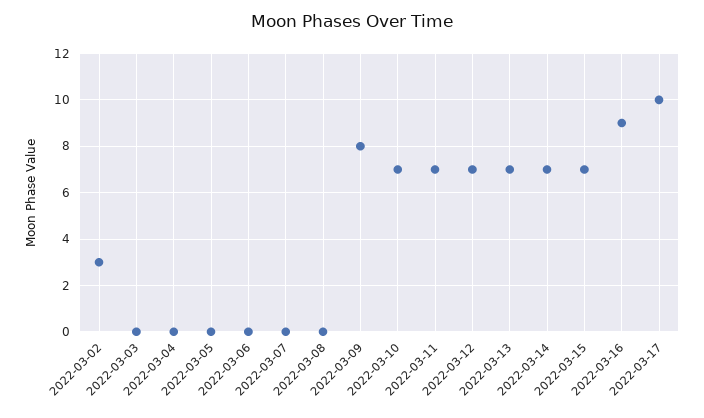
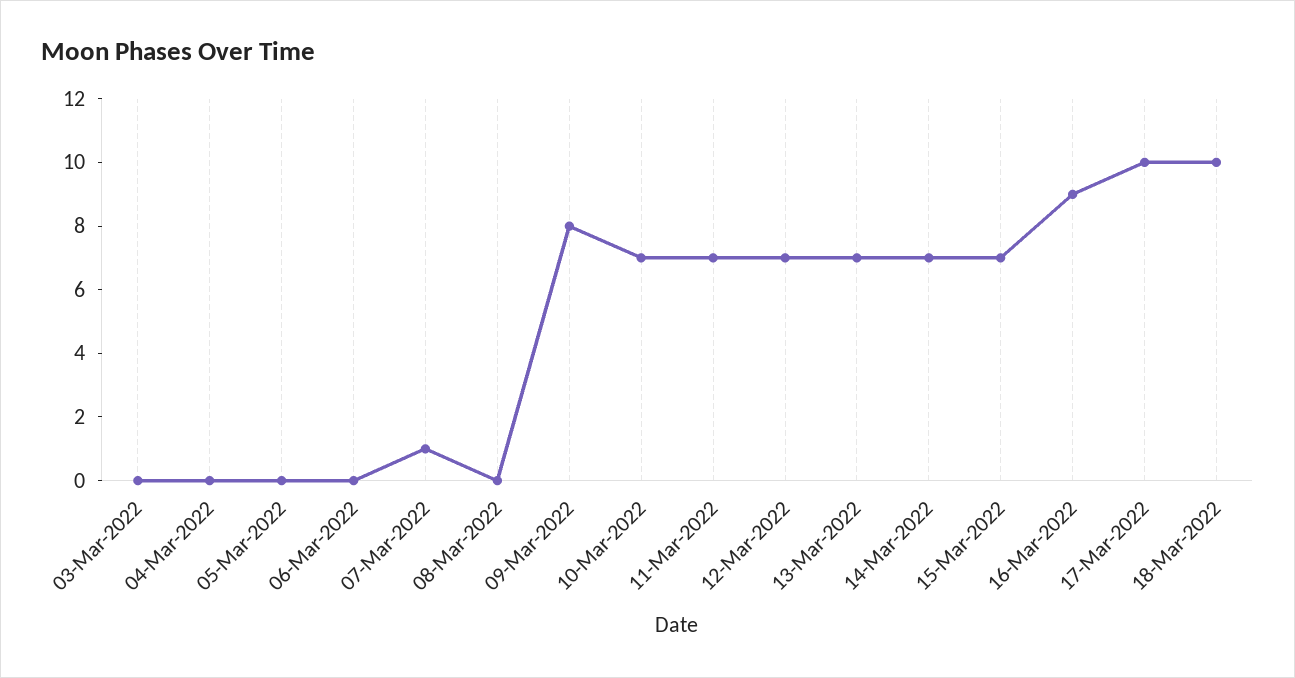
2022-03-02: 3 -> none
2022-03-07: 0 -> 1
18-Mar-2022: none -> 10

